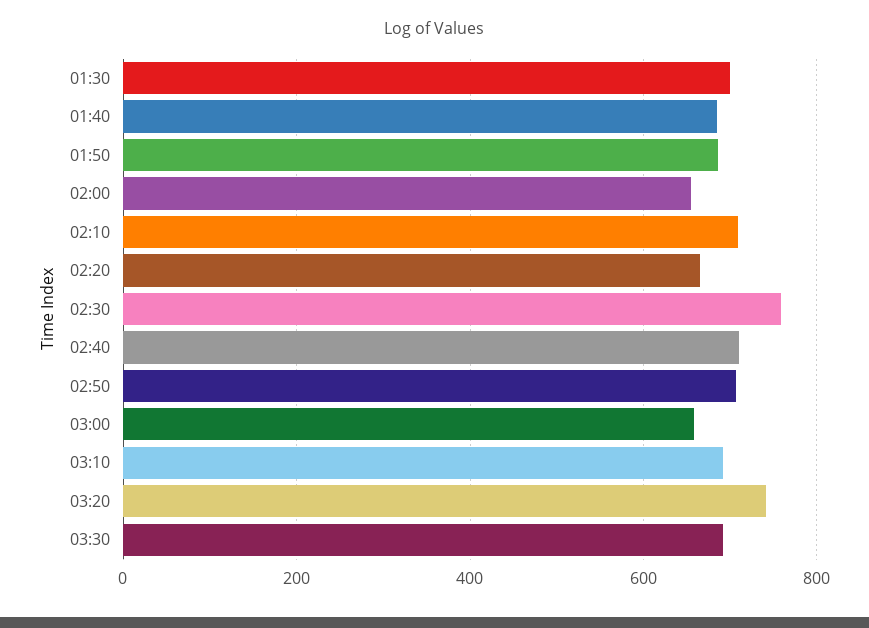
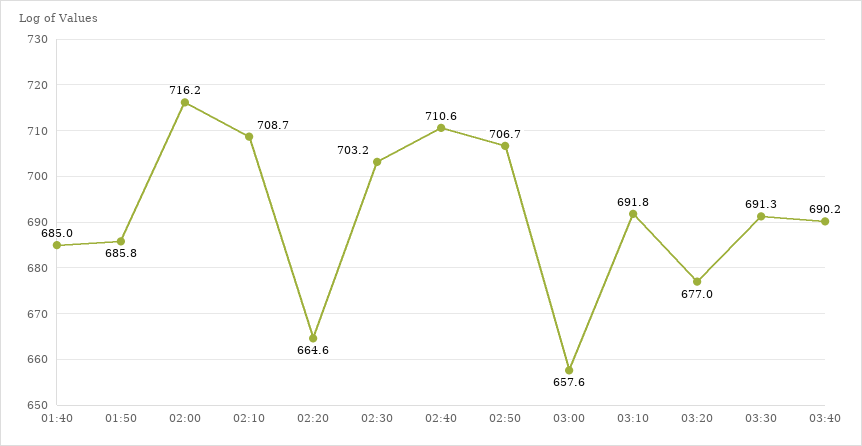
01:30: 700 -> none
02:00: 660 -> 716.2
02:30: 760 -> 703.2
03:20: 740 -> 677
03:40: none -> 690.2

